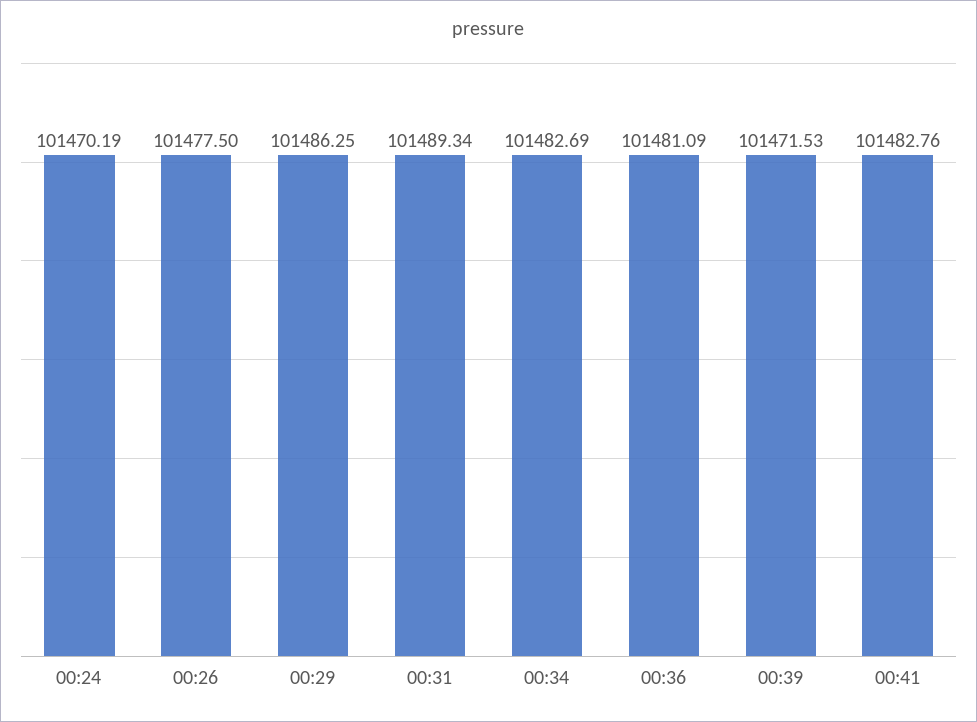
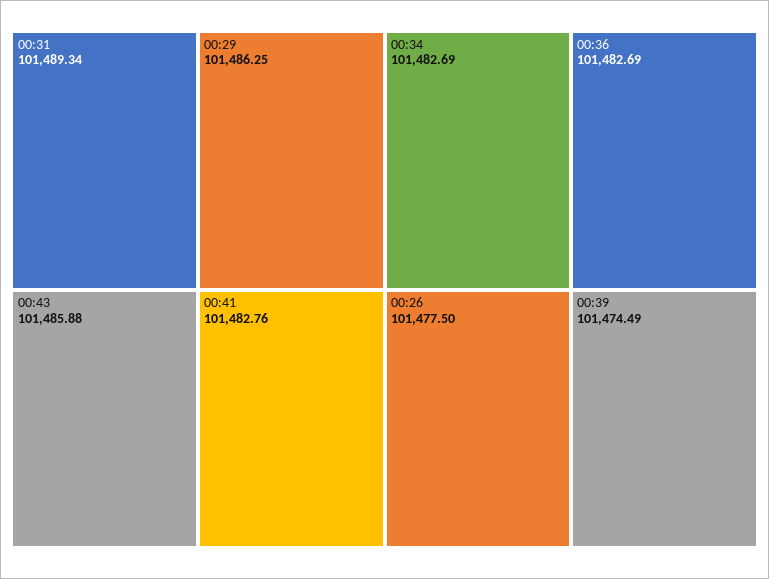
00:24: 101470.19 -> none
00:36: 101481.09 -> 101482.69
00:39: 101471.53 -> 101474.49
00:43: none -> 101485.88

